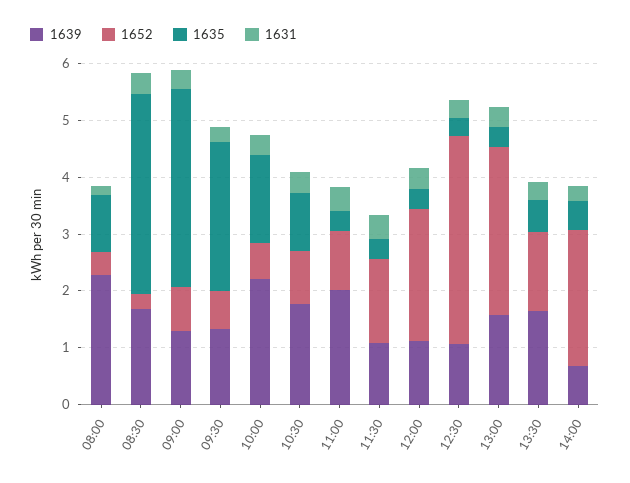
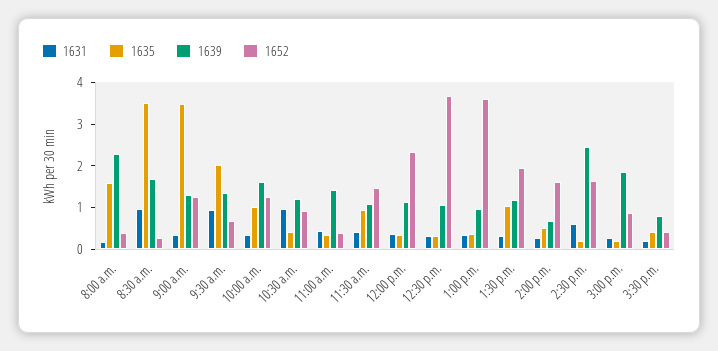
1635, 08:00: 1 -> 1.6
1631, 08:30: 0.4 -> 1
1652, 09:00: 0.8 -> 1.2
1635, 09:30: 2.6 -> 2
1631, 09:30: 0.2 -> 1
1639, 10:00: 2.2 -> 1.6
1652, 10:00: 0.6 -> 1.2
1635, 10:00: 1.6 -> 1
1639, 10:30: 1.8 -> 1.2
1635, 10:30: 1 -> 0.4
1631, 10:30: 0.4 -> 1
1639, 11:00: 2 -> 1.4
1652, 11:00: 1 -> 0.4
1635, 11:30: 0.4 -> 1
1639, 13:00: 1.6 -> 1
1652, 13:00: 3 -> 3.6
1639, 13:30: 1.6 -> 1.2
1652, 13:30: 1.4 -> 2
1635, 13:30: 0.6 -> 1
1652, 14:00: 2.4 -> 1.6
1631, 2:30 p.m.: none -> 0.6
1635, 2:30 p.m.: none -> 0.2
1639, 2:30 p.m.: none -> 2.4
1652, 2:30 p.m.: none -> 1.6
1631, 3:00 p.m.: none -> 0.2
1635, 3:00 p.m.: none -> 0.2
1639, 3:00 p.m.: none -> 1.8
1652, 3:00 p.m.: none -> 0.8
1631, 3:30 p.m.: none -> 0.2
1635, 3:30 p.m.: none -> 0.4
1639, 3:30 p.m.: none -> 0.8
1652, 3:30 p.m.: none -> 0.4

